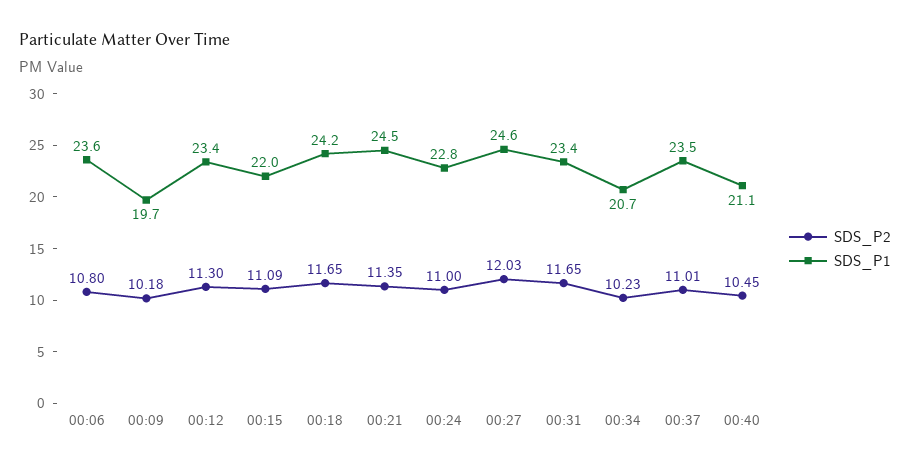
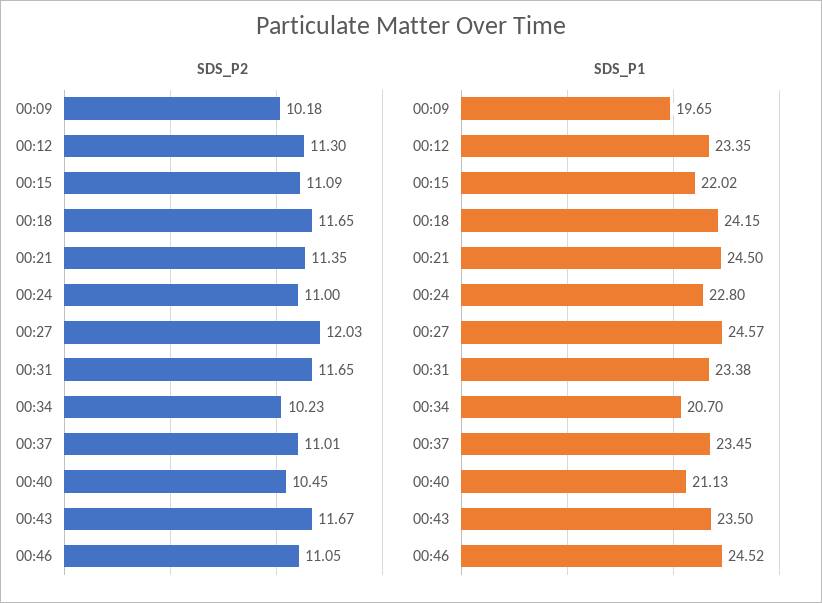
SDS_P2, 00:06: 10.8 -> none
SDS_P1, 00:06: 23.6 -> none
SDS_P2, 00:43: none -> 11.67
SDS_P2, 00:46: none -> 11.05
SDS_P1, 00:43: none -> 23.5
SDS_P1, 00:46: none -> 24.52

